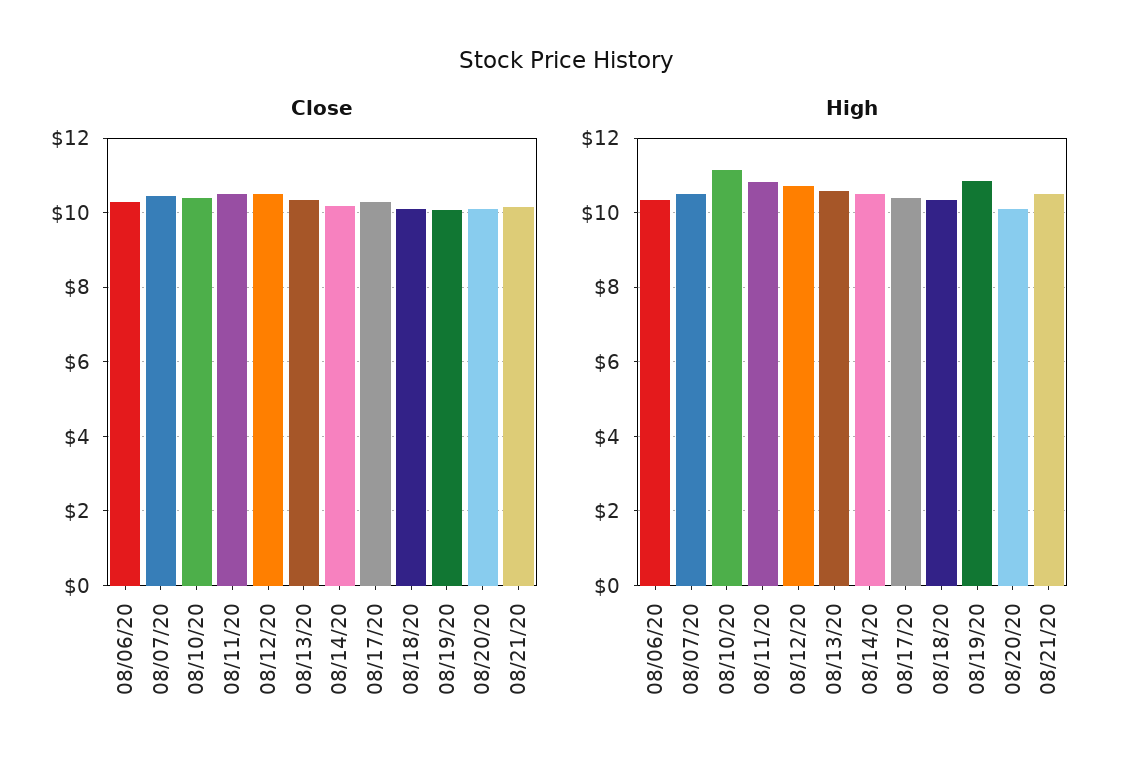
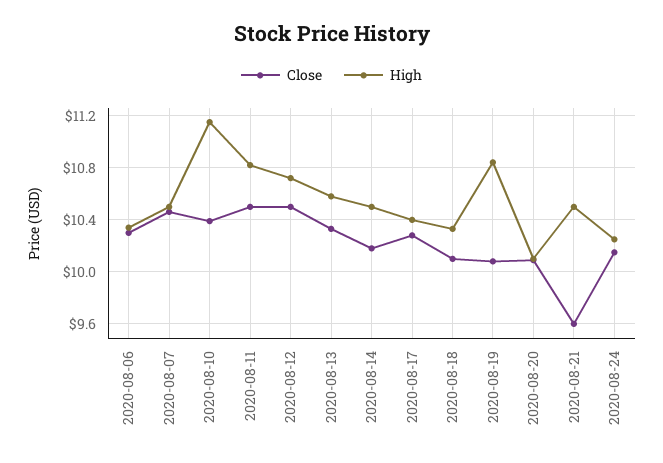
Close, 08/21/20: 10.2 -> 9.6
Close, 2020-08-24: none -> 10.15
High, 2020-08-24: none -> 10.25

